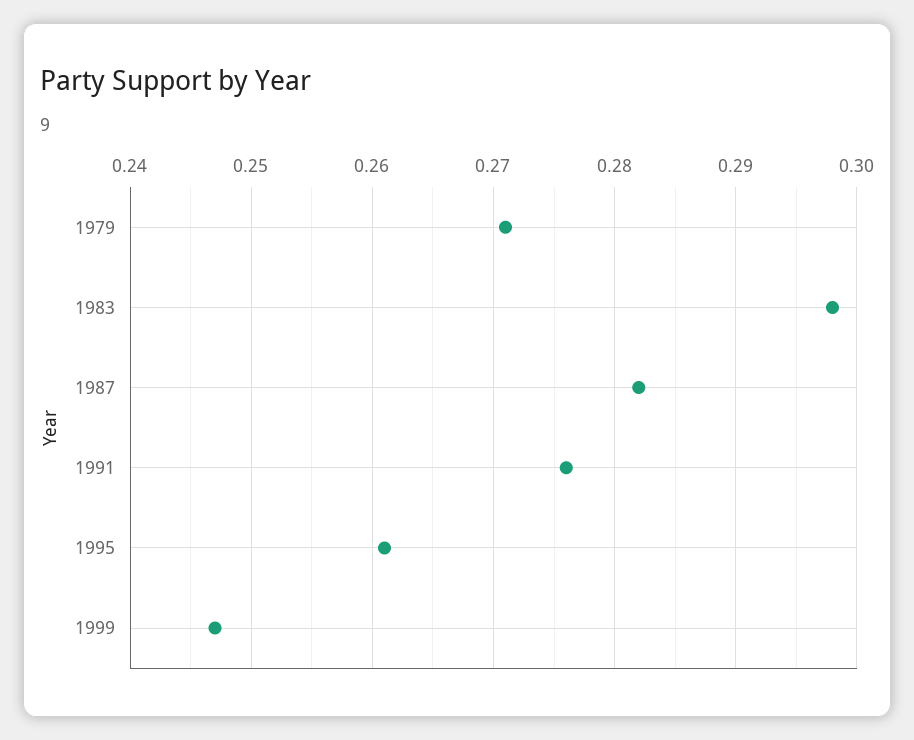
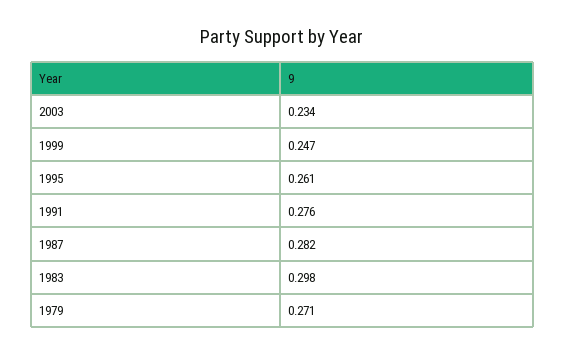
2003: none -> 0.234

